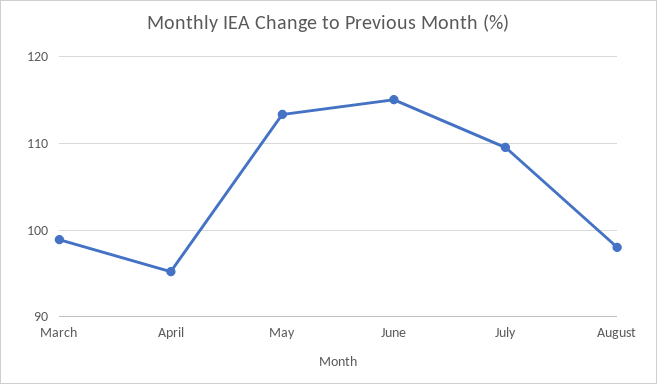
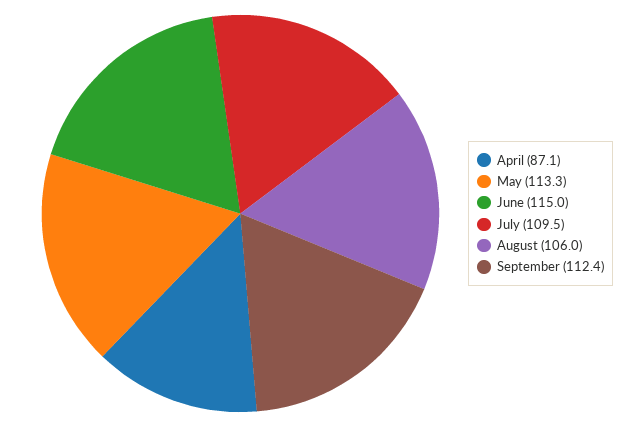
March: 99 -> none
April: 95 -> 87.1
August: 98 -> 106
September: none -> 112.4

